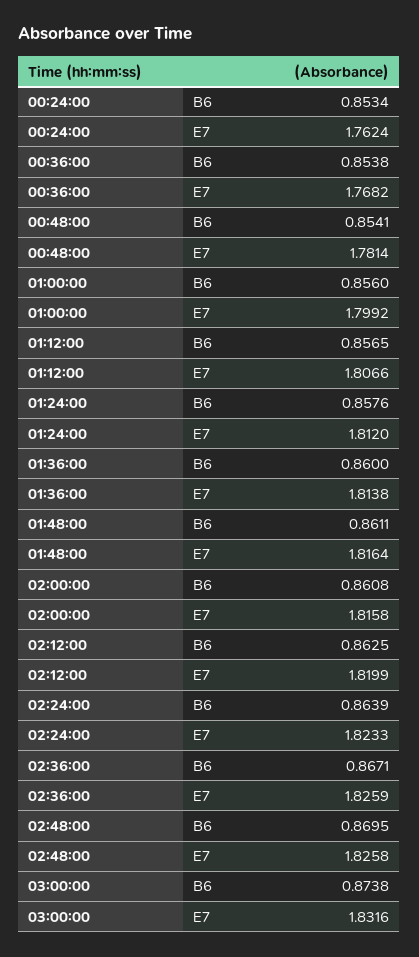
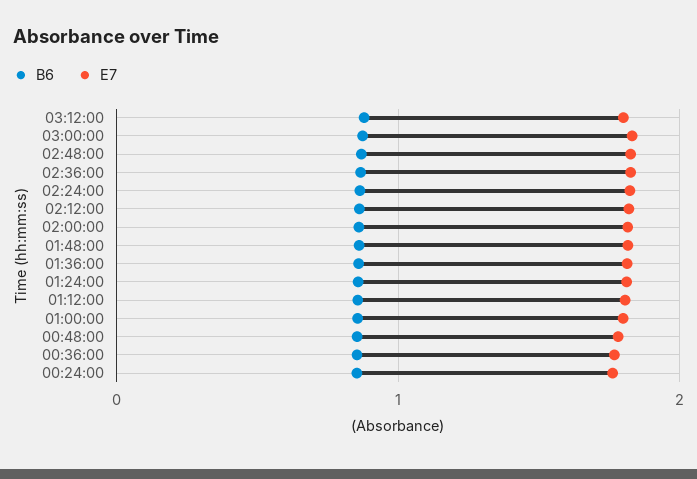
B6, 03:12:00: none -> 0.9
E7, 03:12:00: none -> 1.8

